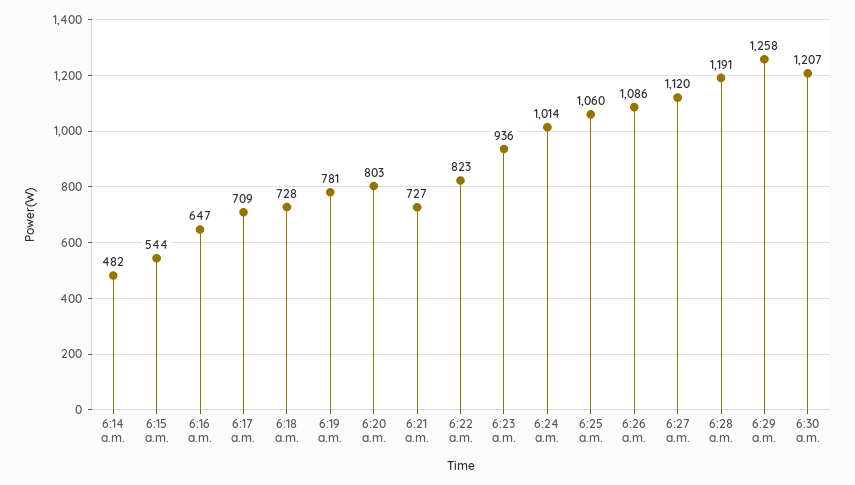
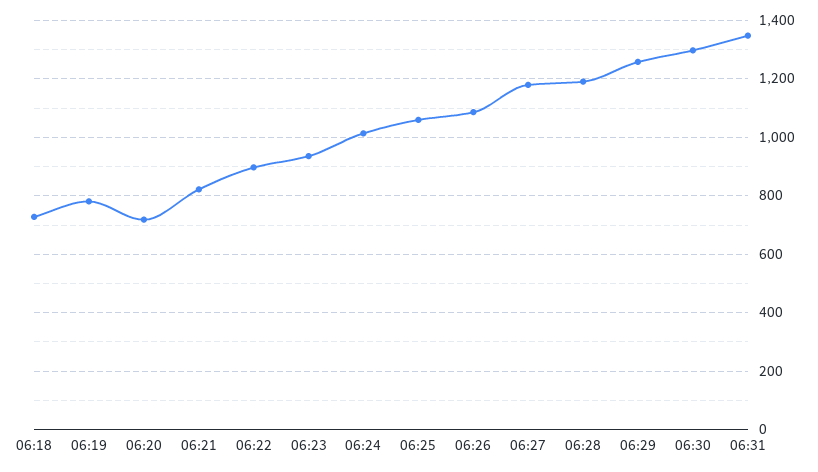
6:14 a.m.: 482 -> none
6:15 a.m.: 544 -> none
6:16 a.m.: 647 -> none
6:17 a.m.: 709 -> none
6:20 a.m.: 803 -> 725
6:21 a.m.: 727 -> 825
6:22 a.m.: 823 -> 900
6:27 a.m.: 1120 -> 1175
6:30 a.m.: 1207 -> 1300
06:31: none -> 1350

